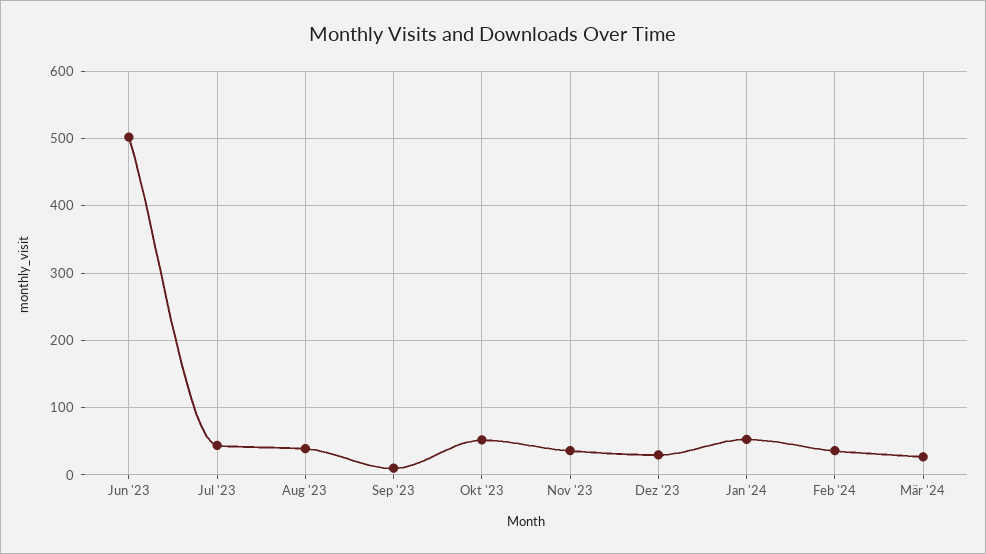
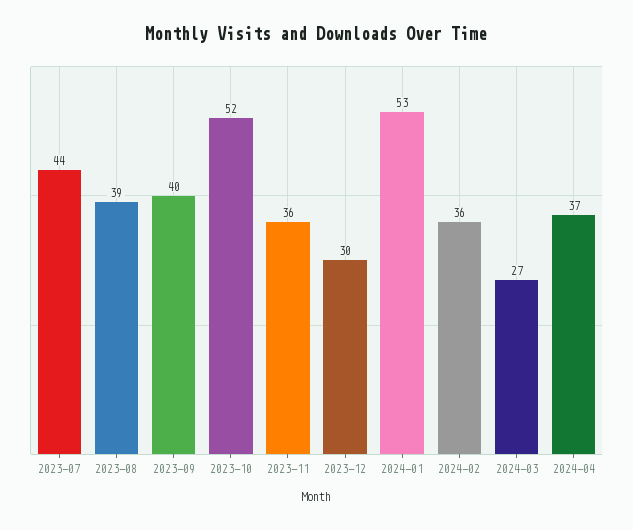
Jun '23: 500 -> none
Sep '23: 10 -> 40
2024-04: none -> 37

